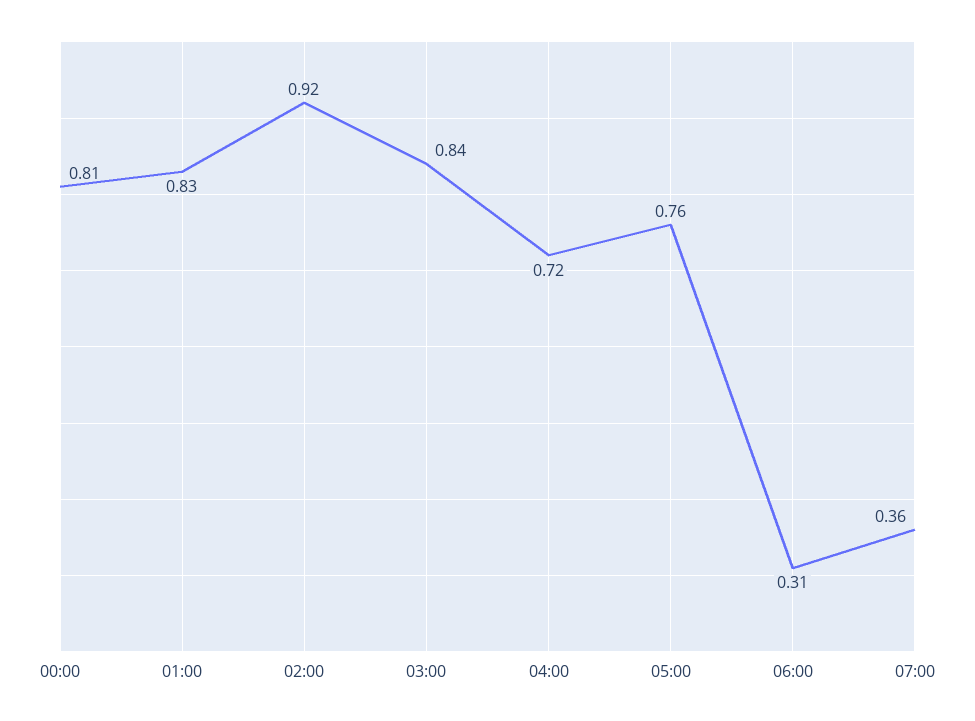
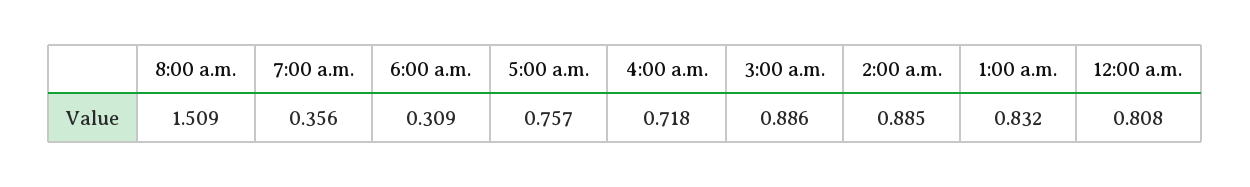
02:00: 0.92 -> 0.885
03:00: 0.84 -> 0.886
8:00 a.m.: none -> 1.509

